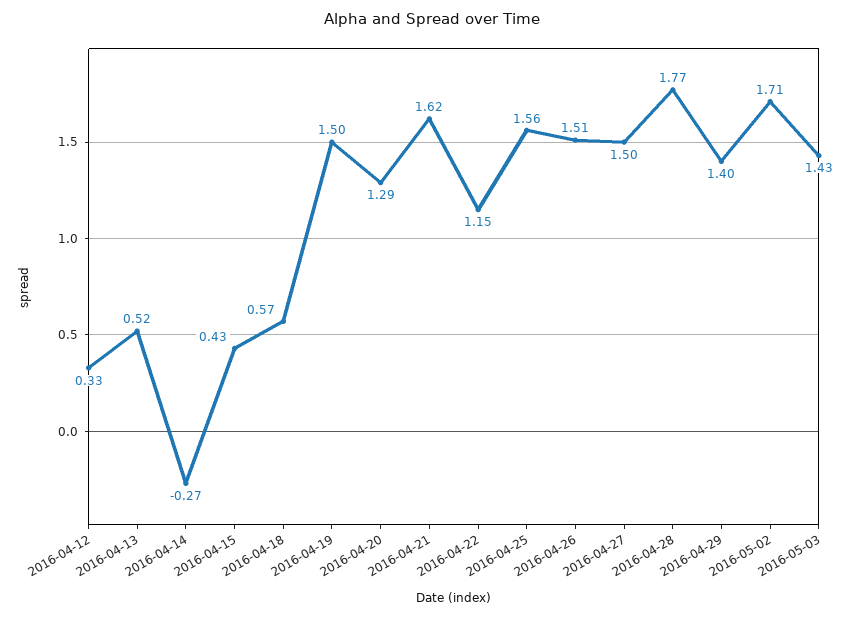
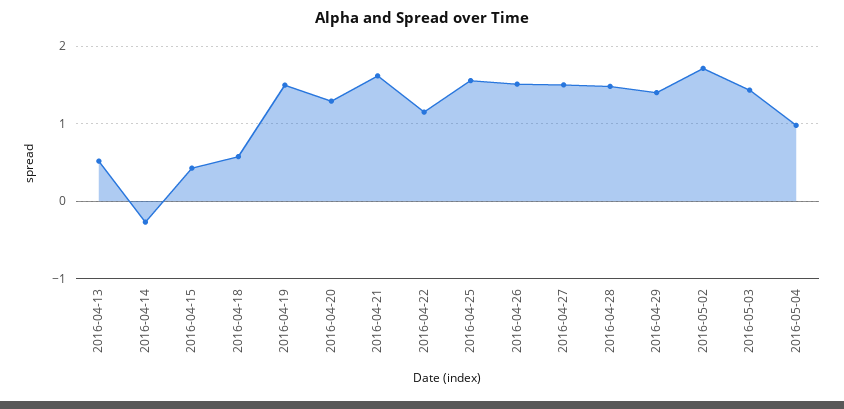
2016-04-12: 0.33 -> none
2016-04-28: 1.77 -> 1.5
2016-05-04: none -> 1

